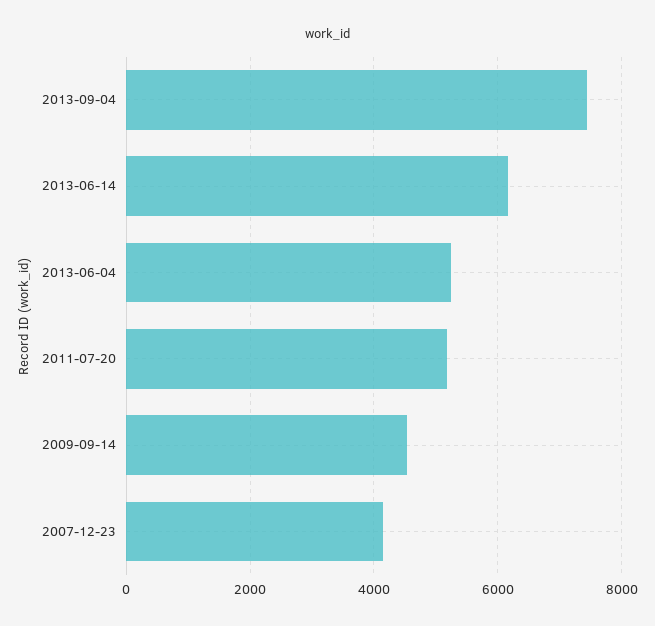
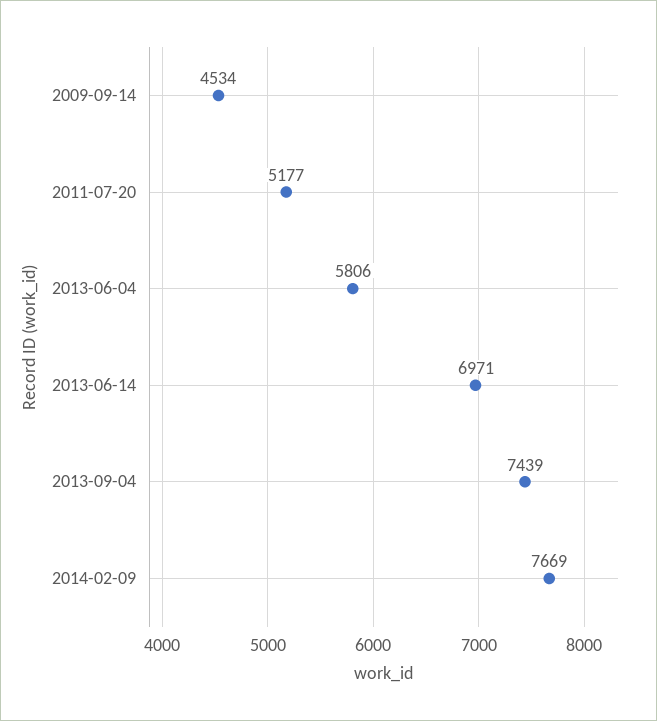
2013-06-14: 6200 -> 6971
2013-06-04: 5200 -> 5806
2007-12-23: 4200 -> none
2014-02-09: none -> 7669

